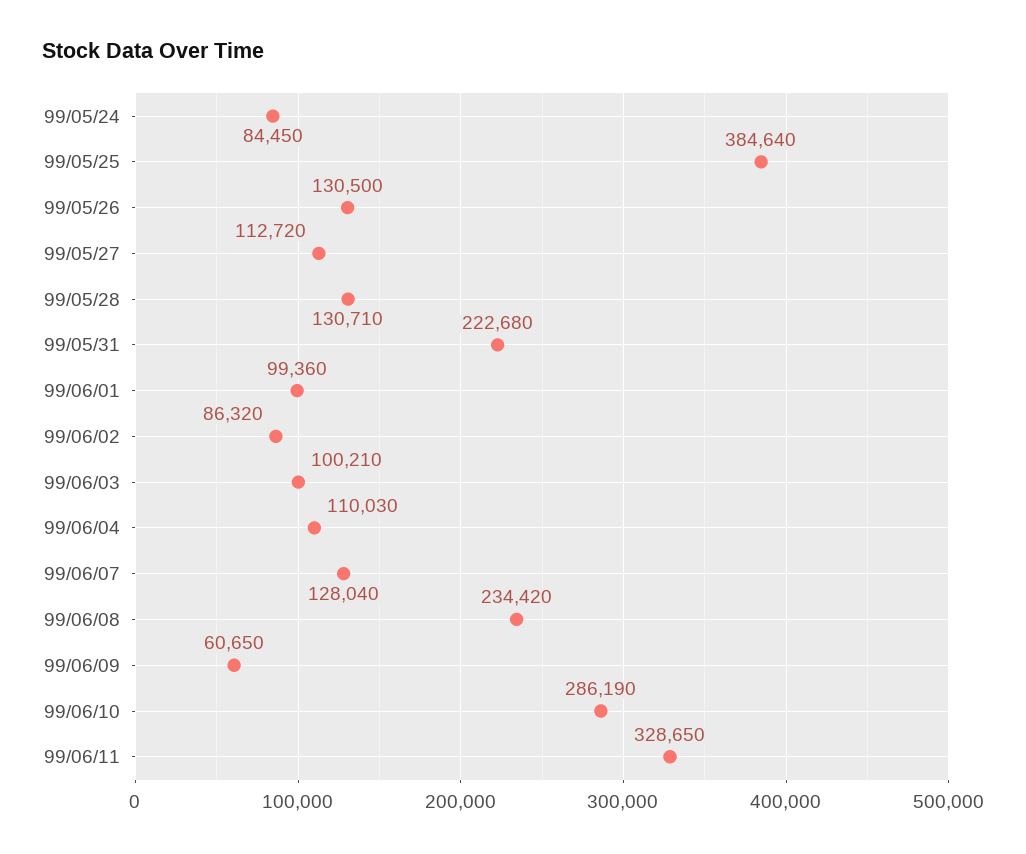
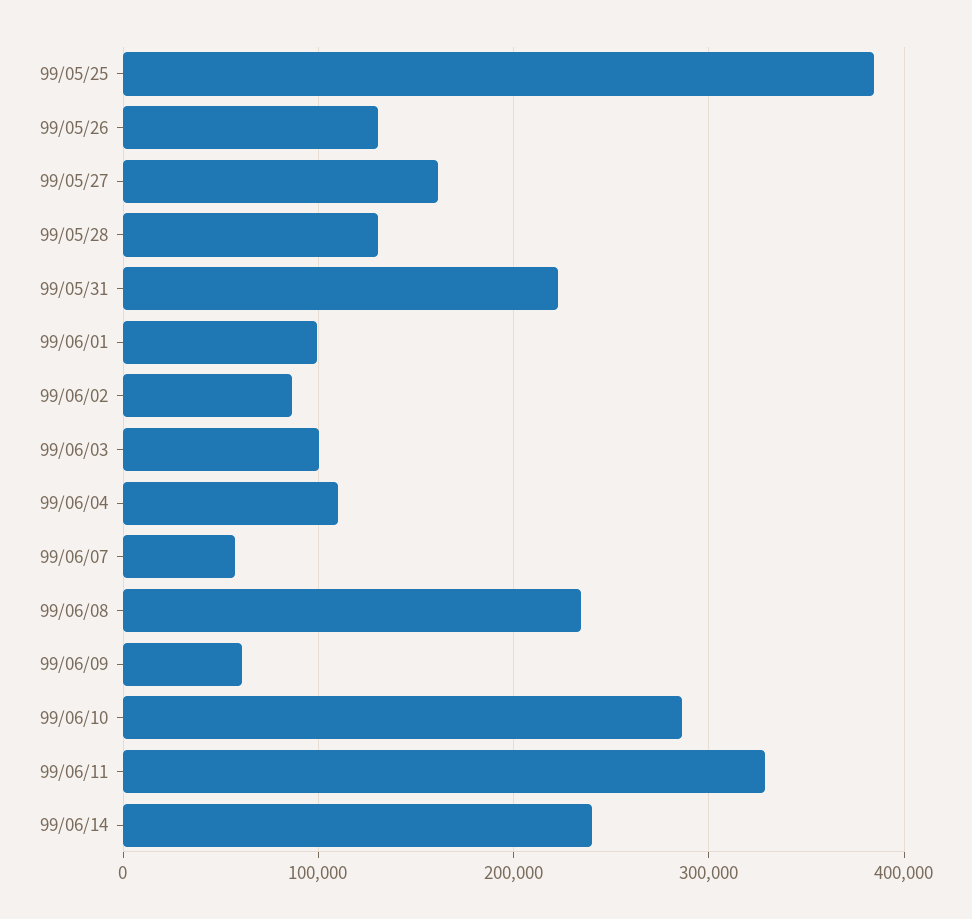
99/05/24: 84450 -> none
99/05/27: 112720 -> 160000
99/06/07: 128040 -> 60000
99/06/14: none -> 240000

